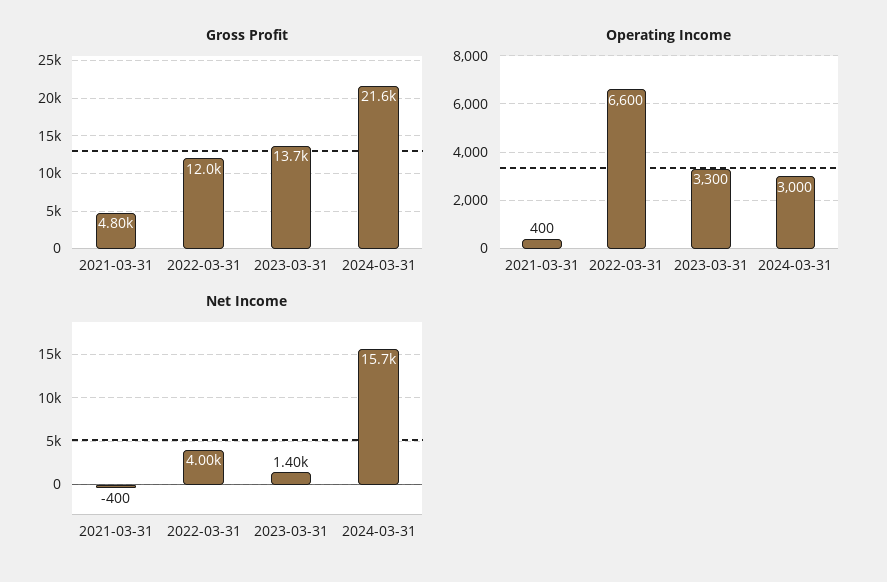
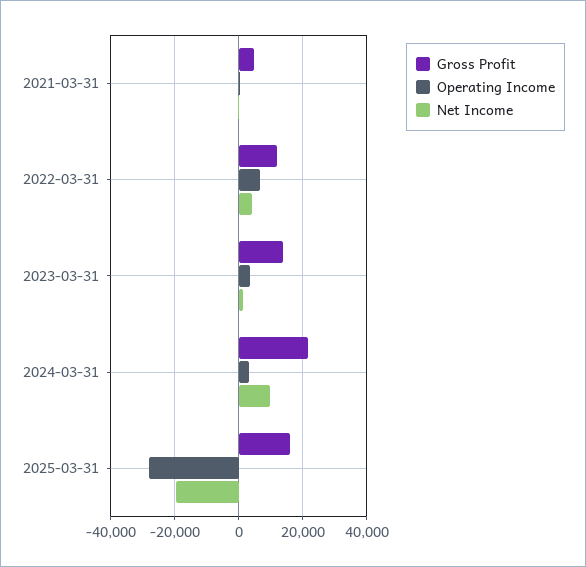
Net Income, 2024-03-31: 15700 -> 10000
Gross Profit, 2025-03-31: none -> 16000
Operating Income, 2025-03-31: none -> -28000
Net Income, 2025-03-31: none -> -20000

